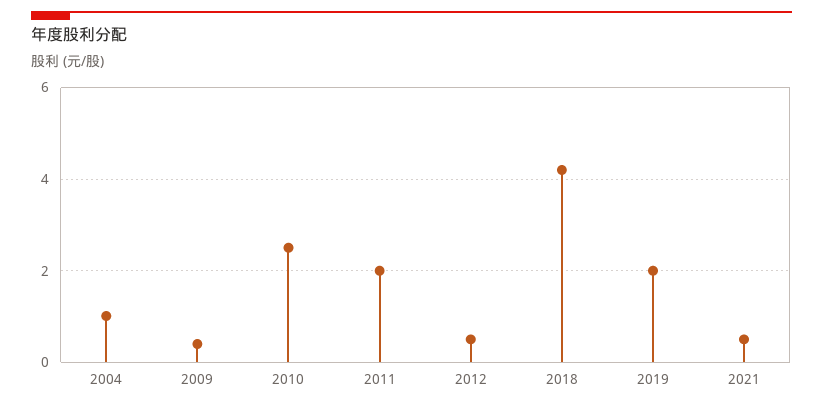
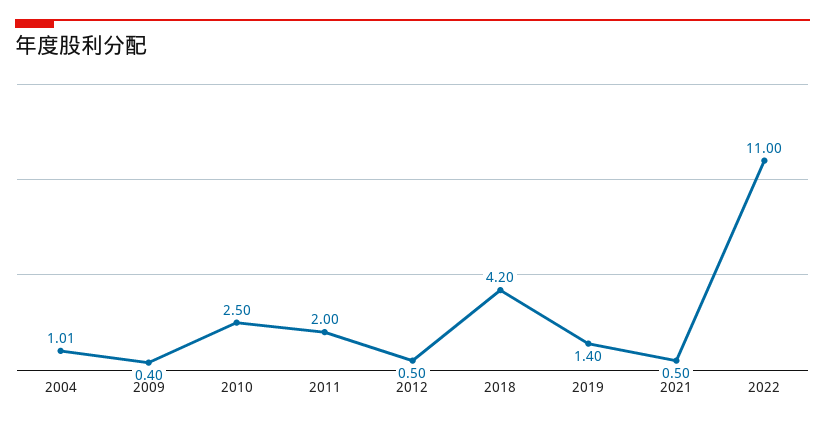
2019: 2 -> 1.4
2022: none -> 11

